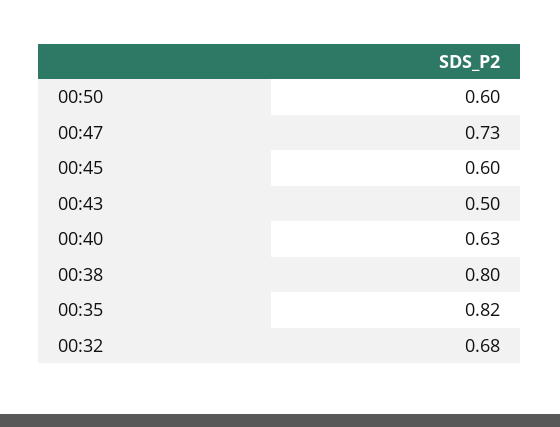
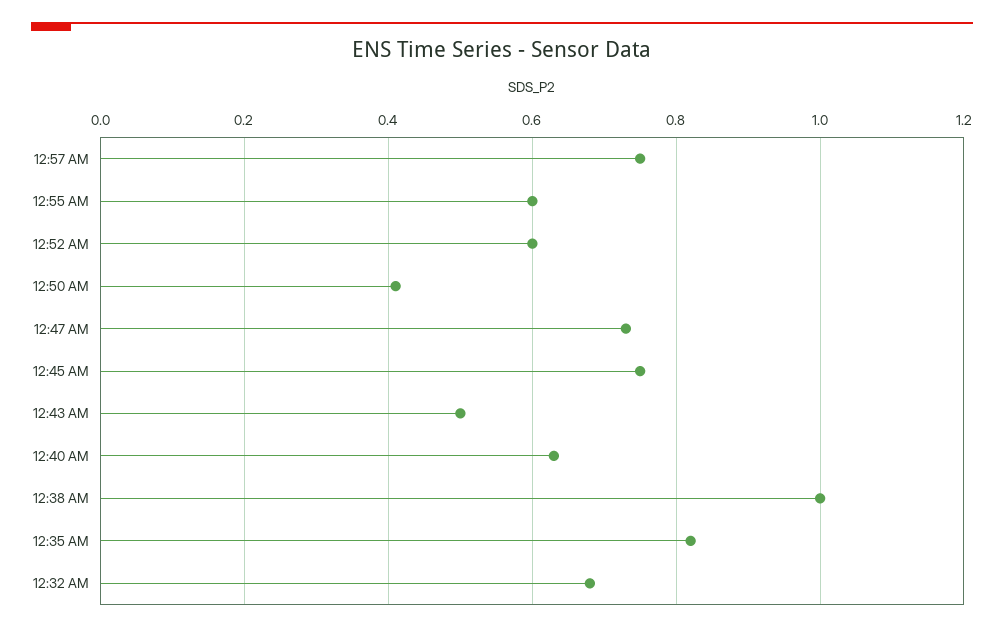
00:50: 0.6 -> 0.4
00:45: 0.6 -> 0.75
00:38: 0.8 -> 1
12:57 AM: none -> 0.75
12:55 AM: none -> 0.6
12:52 AM: none -> 0.6

